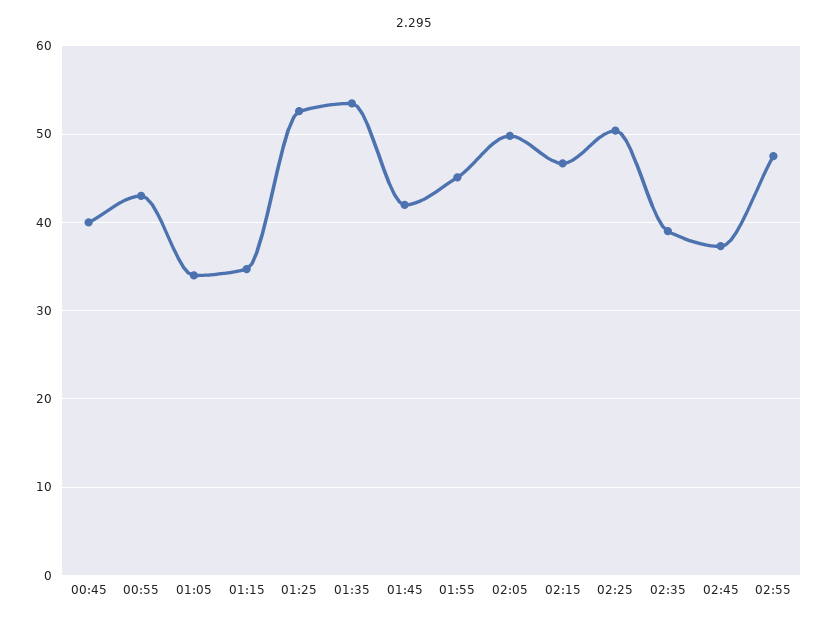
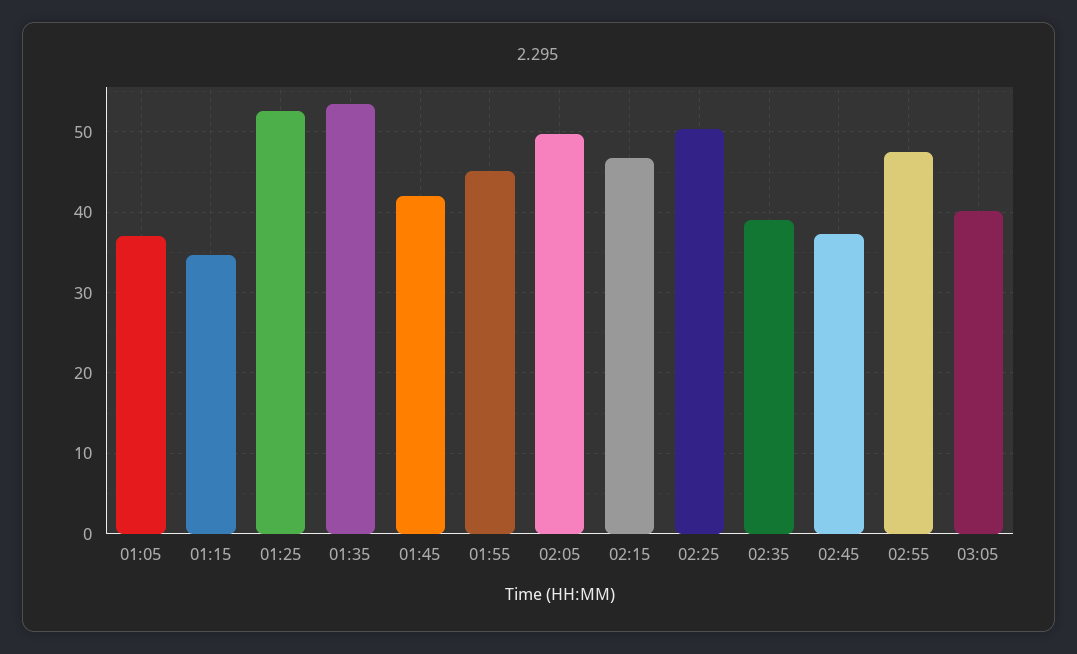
00:45: 40 -> none
00:55: 43 -> none
01:05: 34 -> 37
03:05: none -> 40

